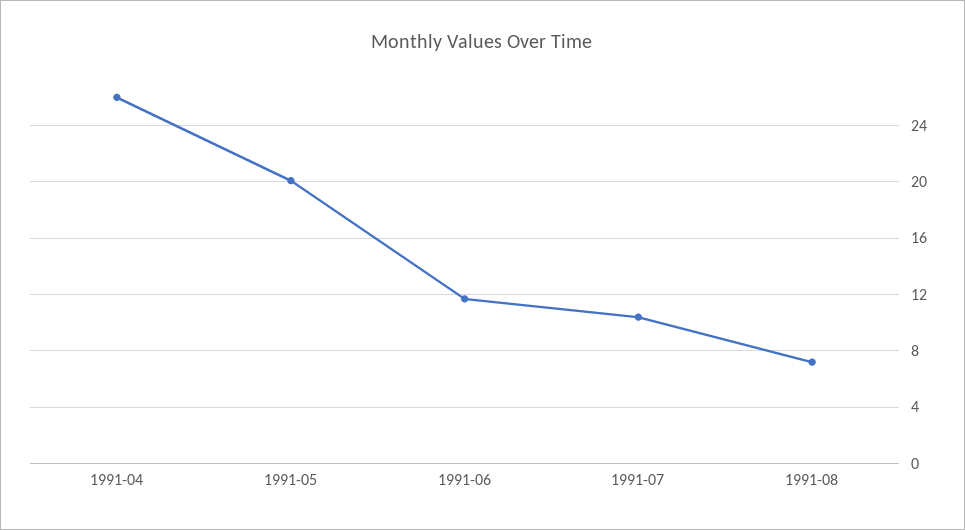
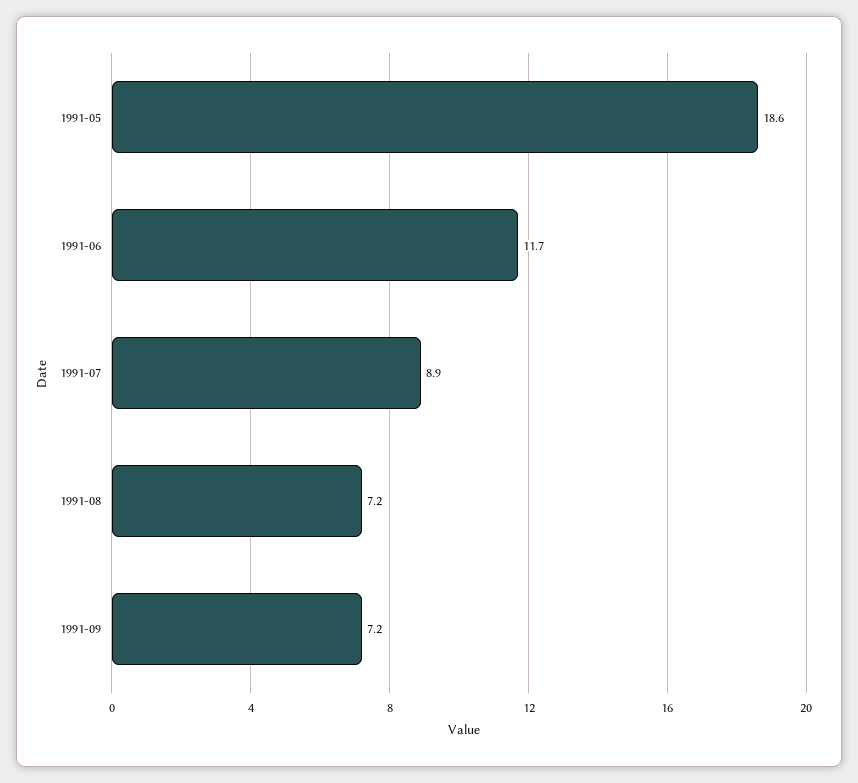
1991-04: 26 -> none
1991-05: 20 -> 18.6
1991-07: 10.5 -> 8.9
1991-09: none -> 7.2

